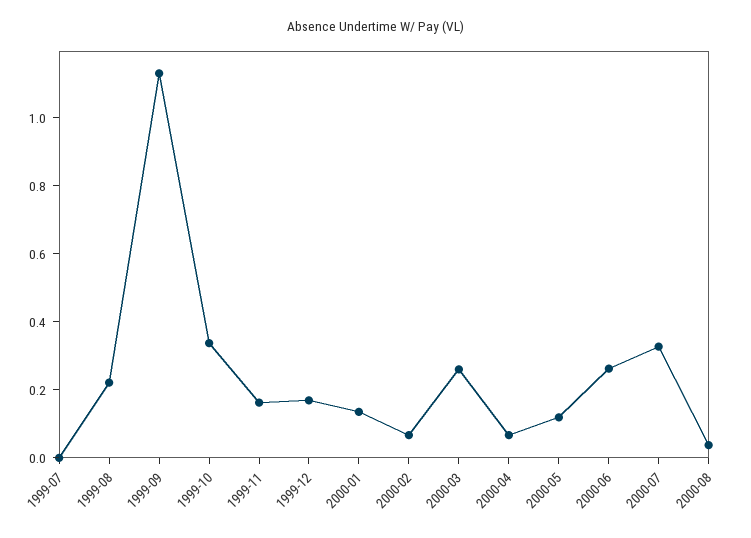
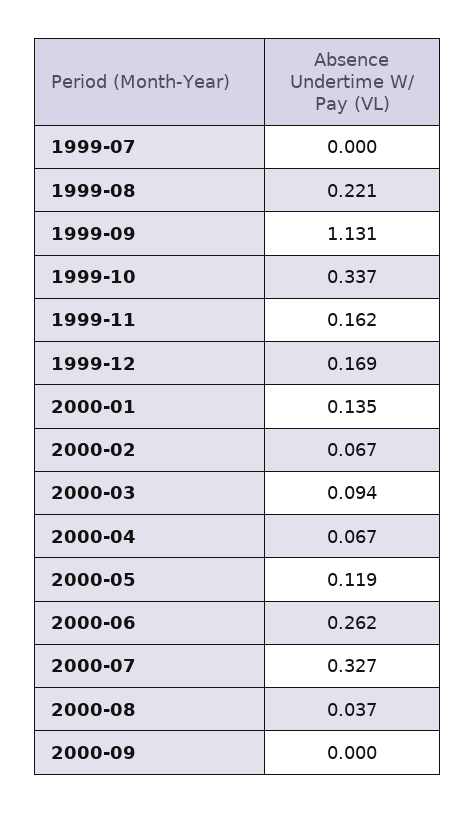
2000-03: 0.25 -> 0.094
2000-09: none -> 0

